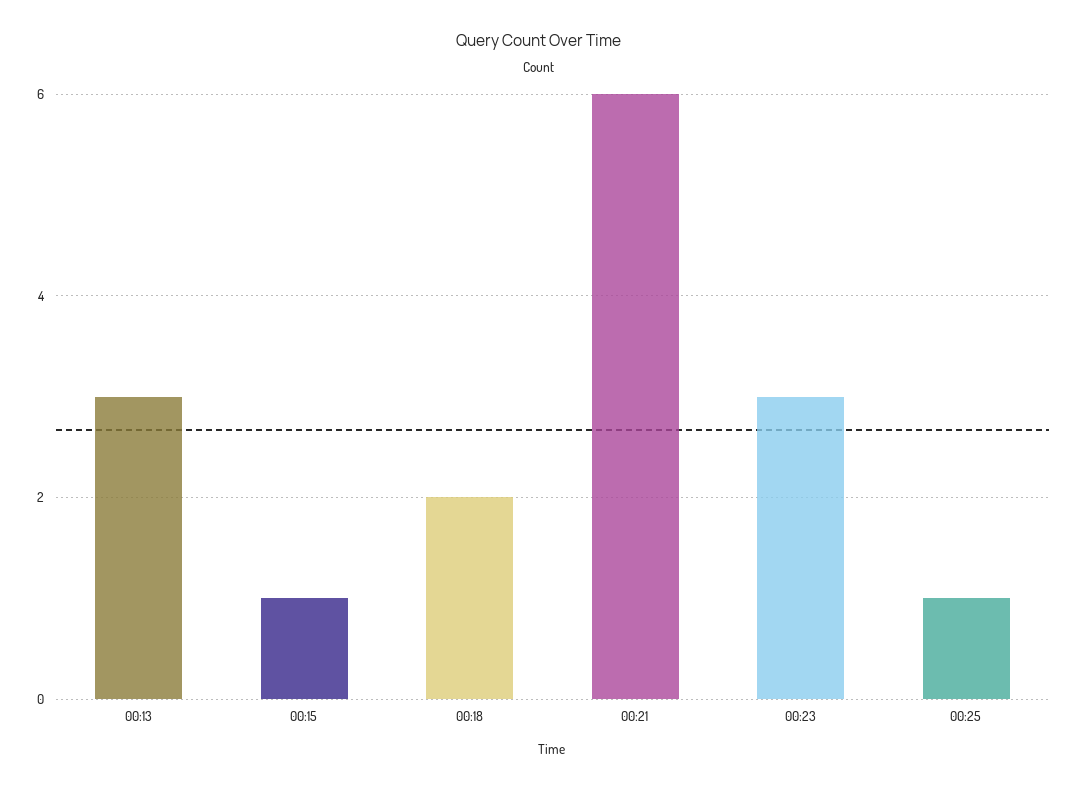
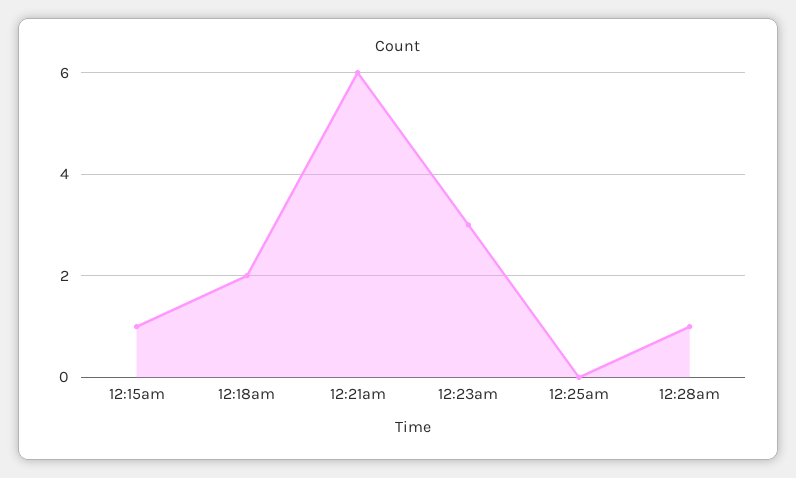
00:13: 3 -> none
00:25: 1 -> 0
12:28am: none -> 1

